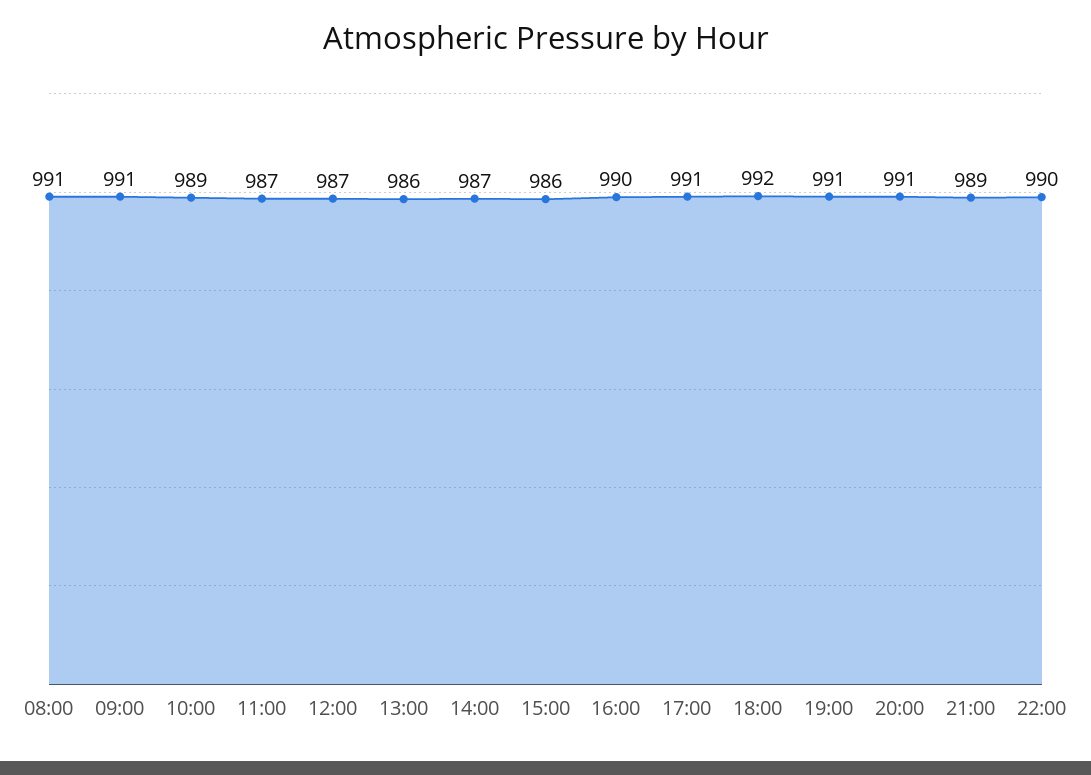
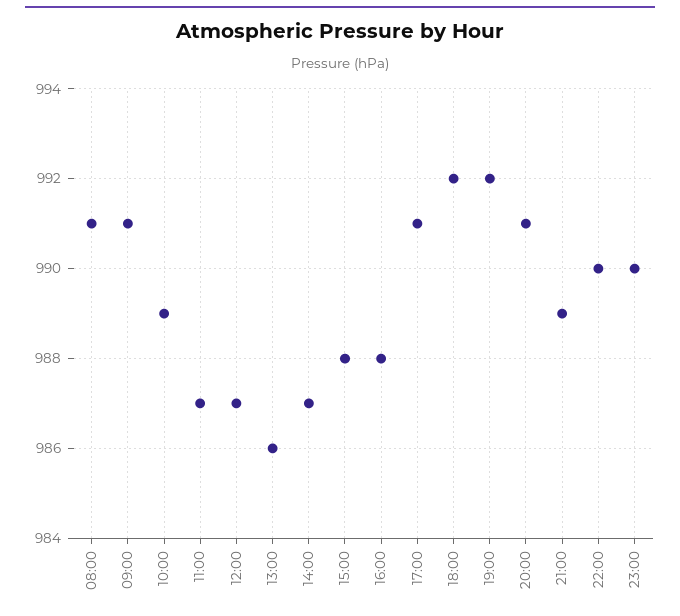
15:00: 986 -> 988
16:00: 990 -> 988
19:00: 991 -> 992
23:00: none -> 990

